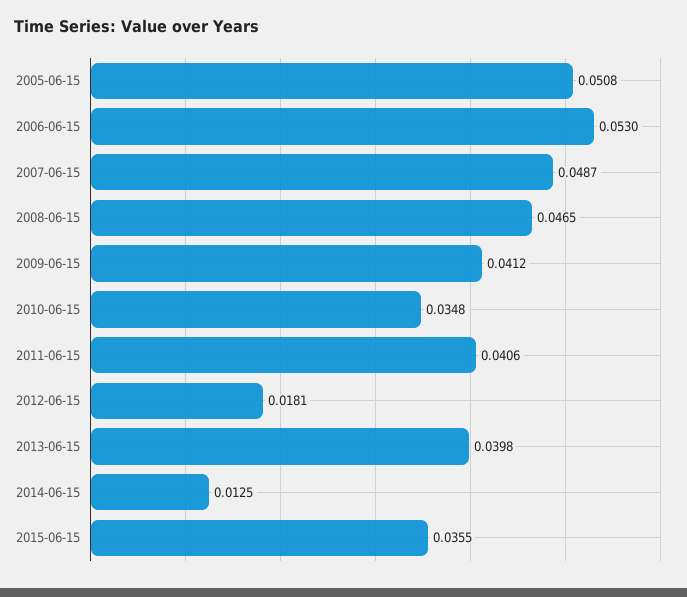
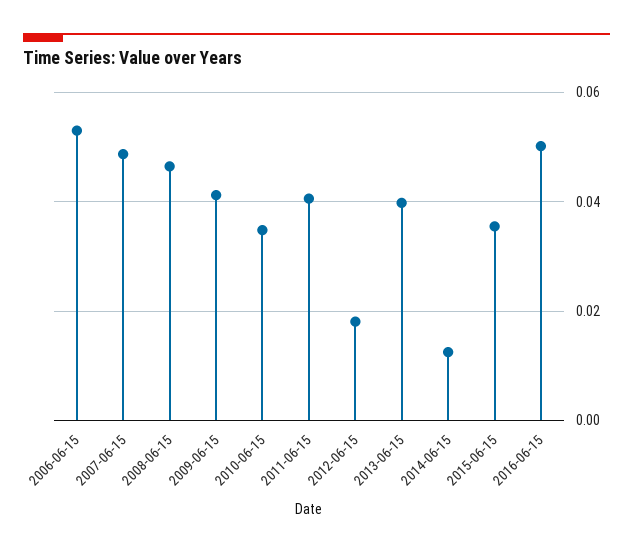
2005-06-15: 0.0508 -> none
2016-06-15: none -> 0.05

